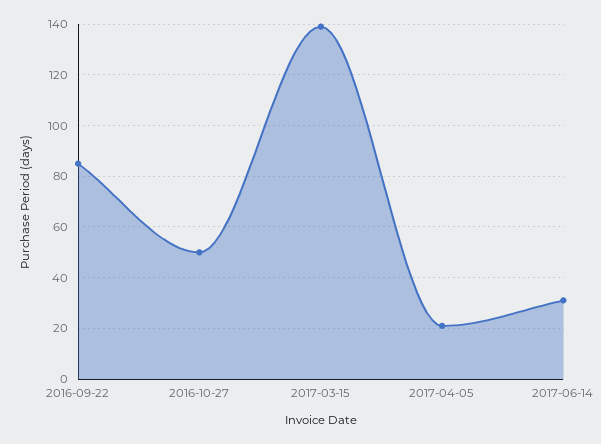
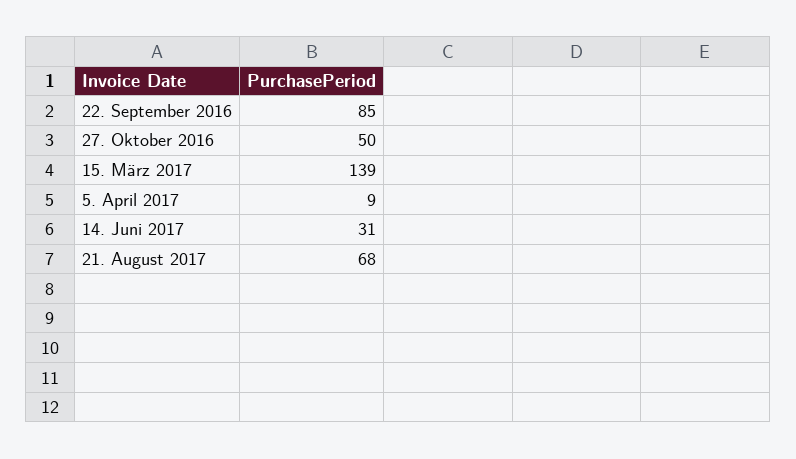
2017-04-05: 20 -> 9
21. August 2017: none -> 68

